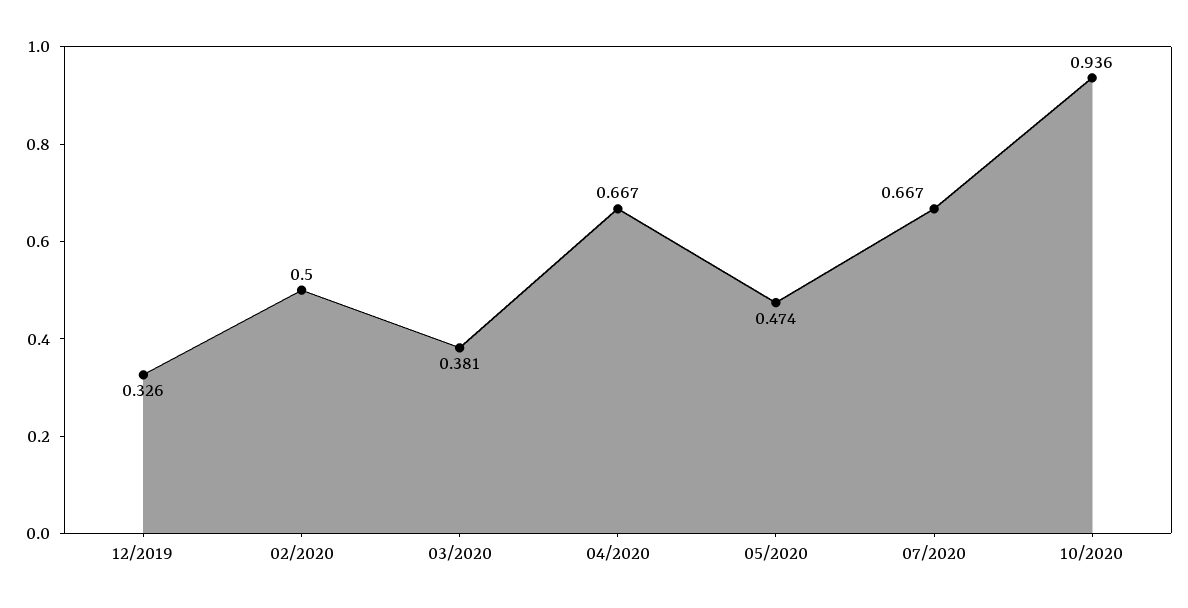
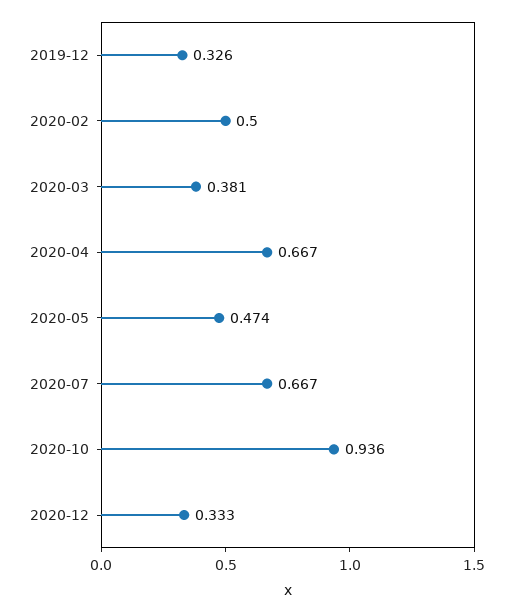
2020-12: none -> 0.333

